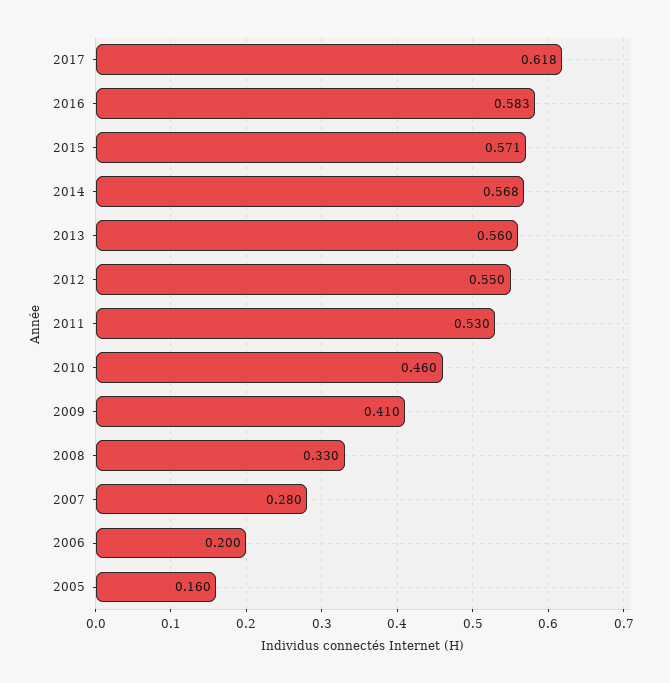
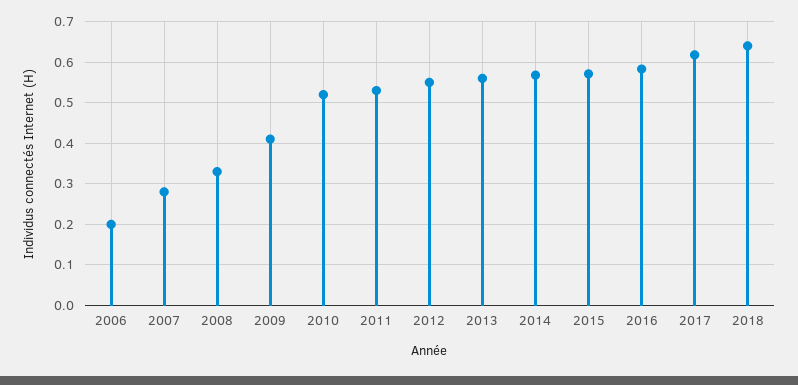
2010: 0.46 -> 0.52
2005: 0.16 -> none
2018: none -> 0.64

